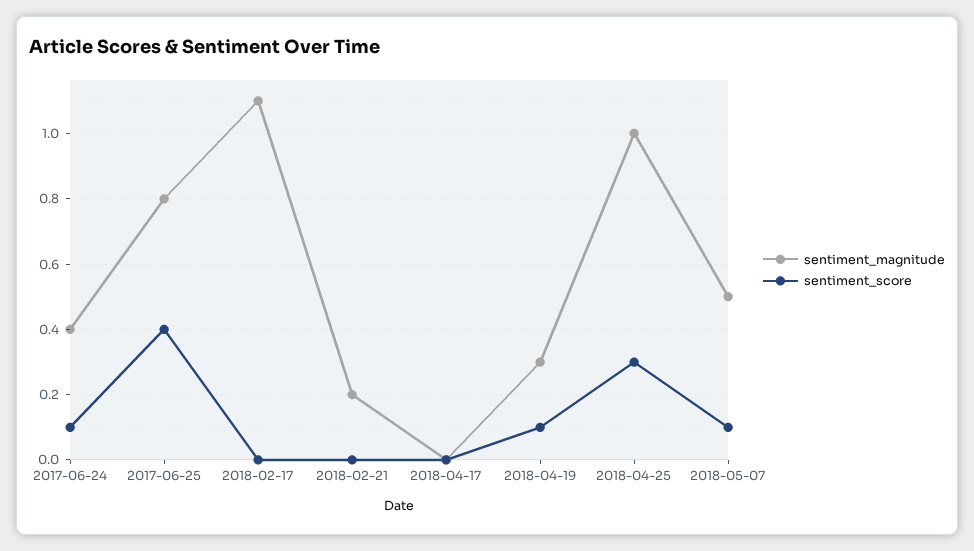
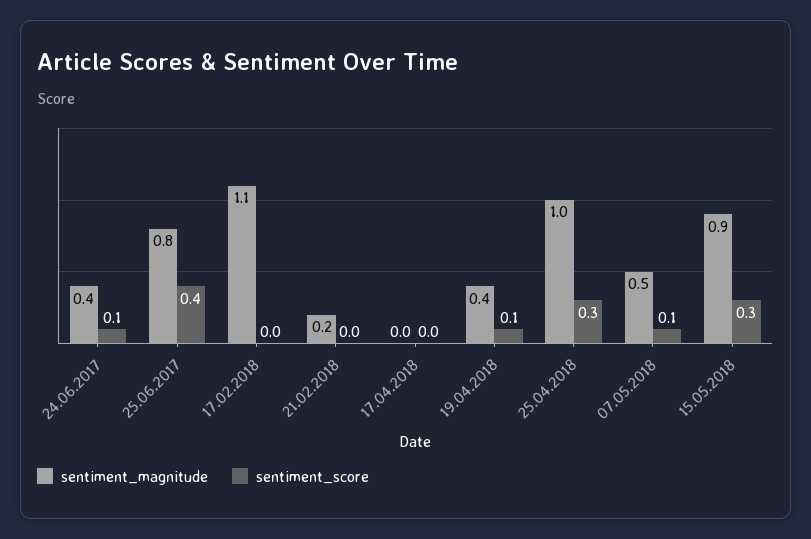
sentiment_magnitude, 2018-04-19: 0.3 -> 0.4
sentiment_magnitude, 15.05.2018: none -> 0.9
sentiment_score, 15.05.2018: none -> 0.3

